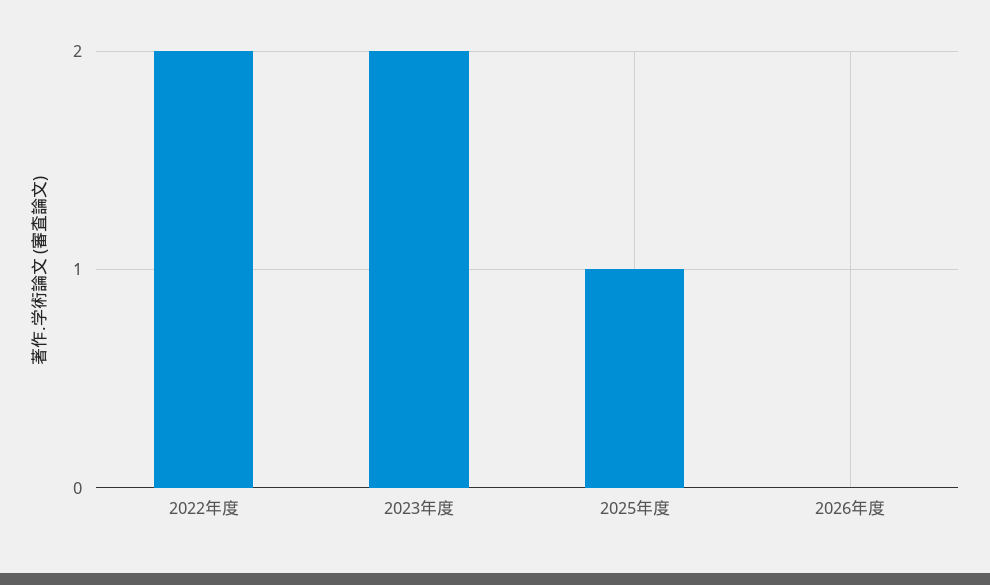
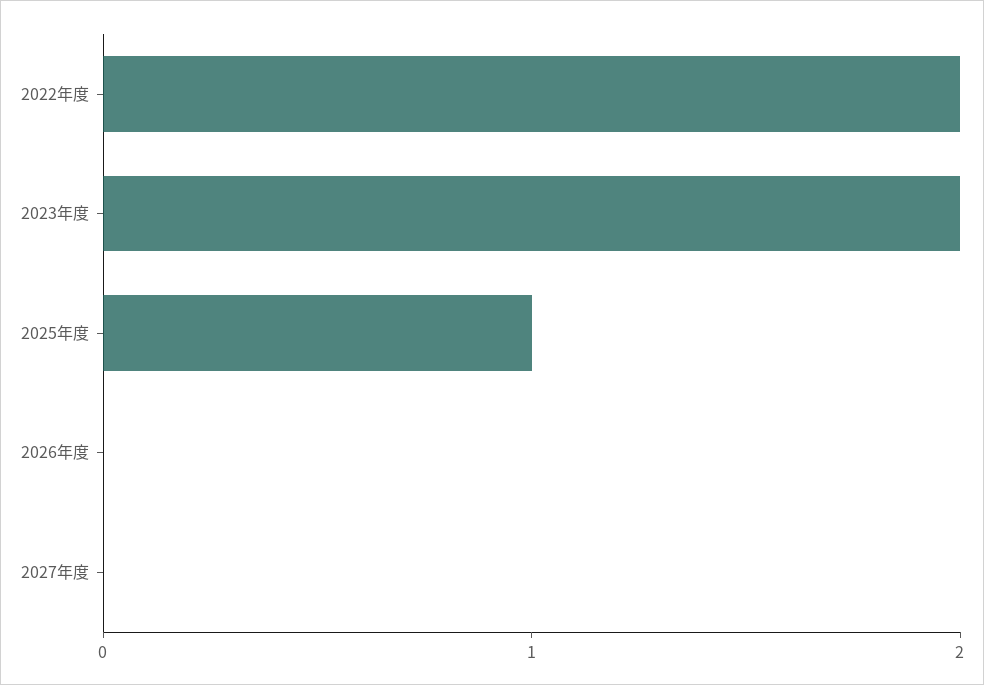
2027年度: none -> 0

